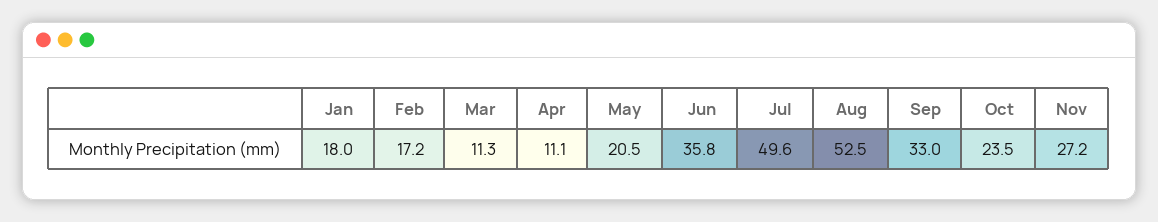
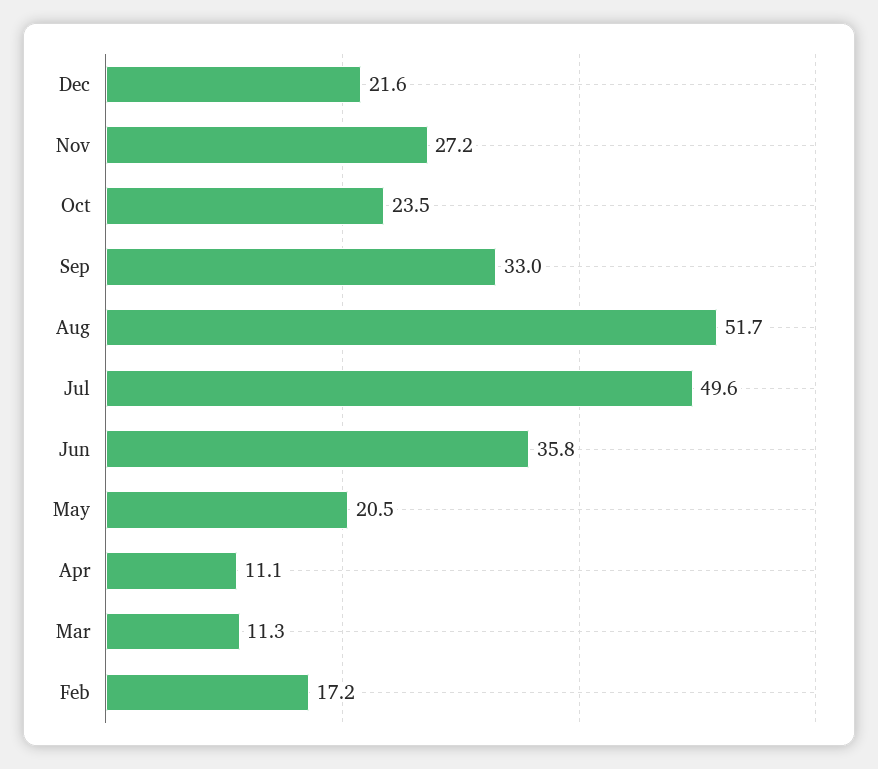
Jan: 18 -> none
Aug: 52.5 -> 51.7
Dec: none -> 21.6

